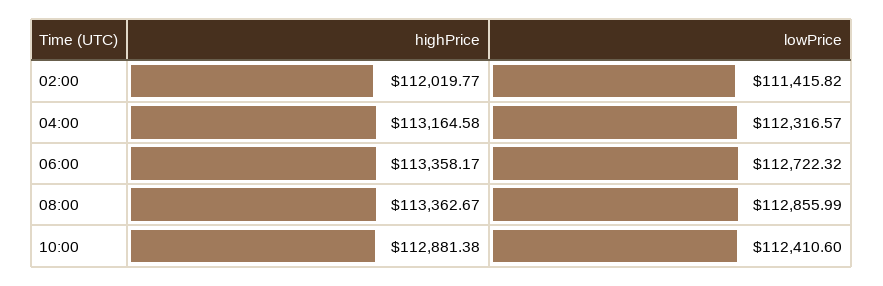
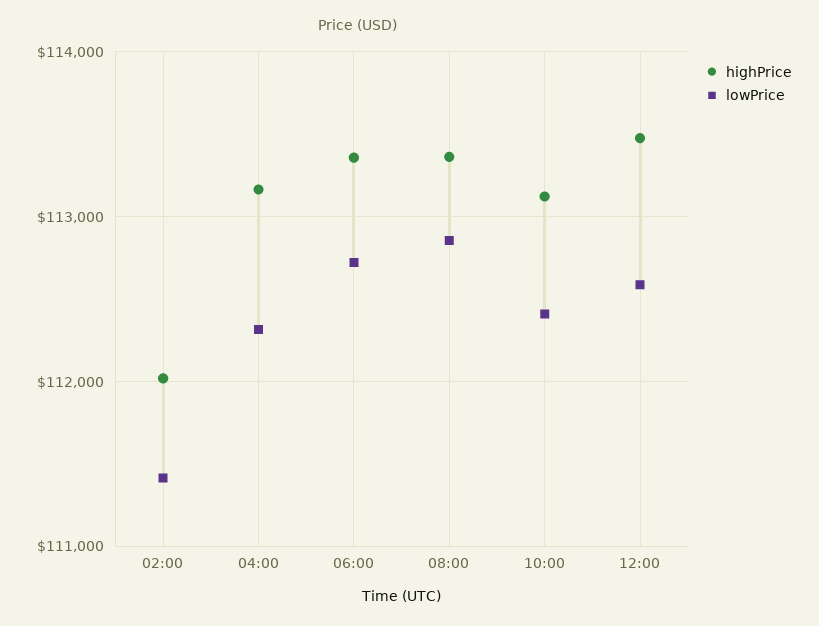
highPrice, 10:00: 112881.38 -> 113100
highPrice, 12:00: none -> 113500
lowPrice, 12:00: none -> 112600

